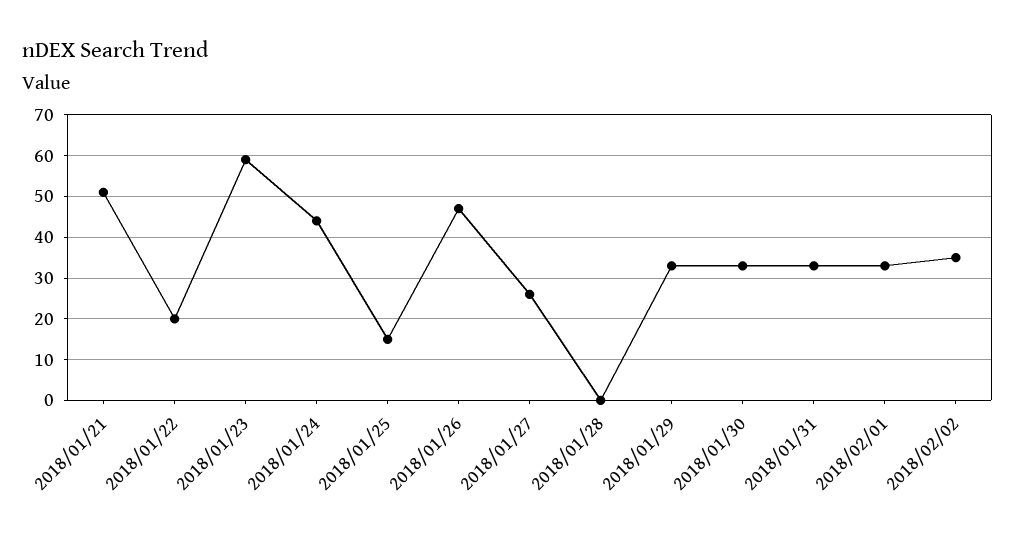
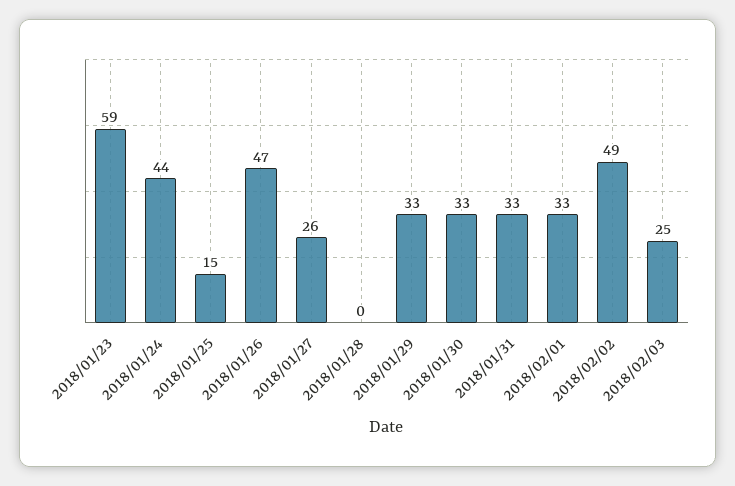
2018/01/21: 50 -> none
2018/01/22: 20 -> none
2018/02/02: 35 -> 49
2018/02/03: none -> 25

